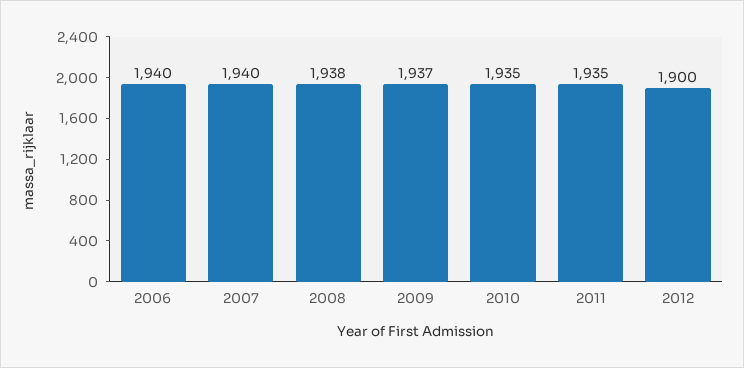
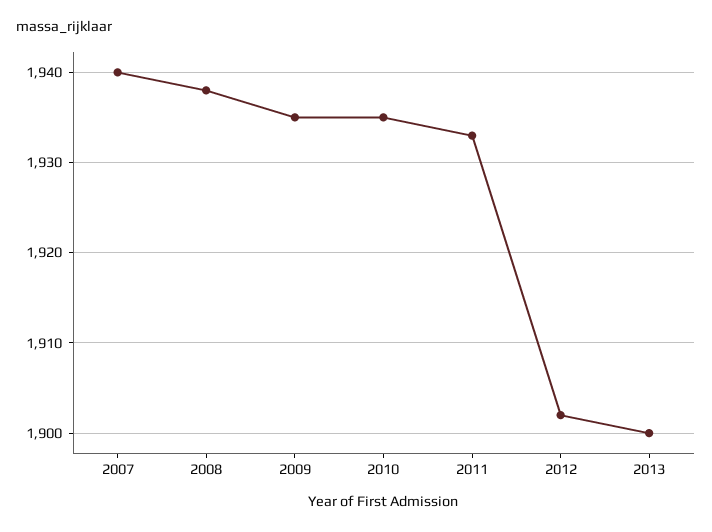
2006: 1940 -> none
2009: 1937 -> 1935
2011: 1935 -> 1933
2012: 1900 -> 1902
2013: none -> 1900

